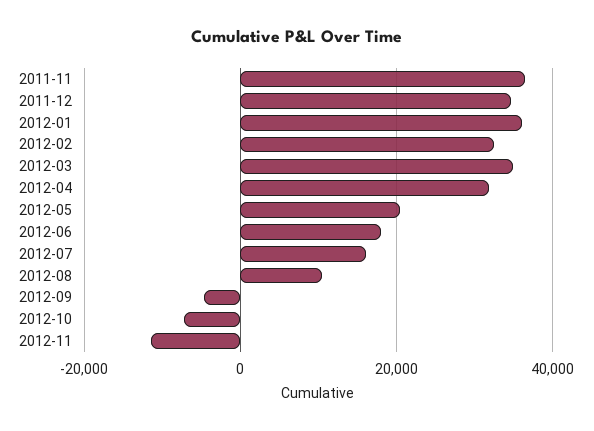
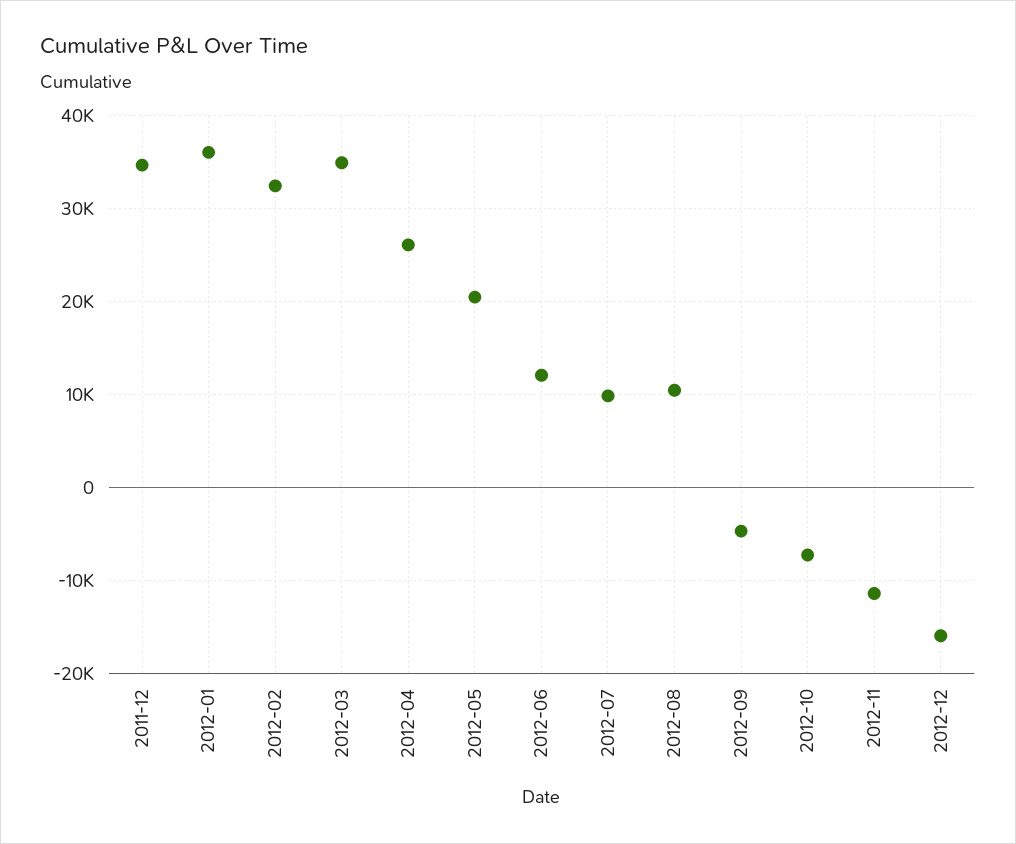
2011-11: 36000 -> none
2012-04: 32000 -> 26000
2012-06: 18000 -> 12000
2012-07: 16000 -> 10000
2012-12: none -> -16000

